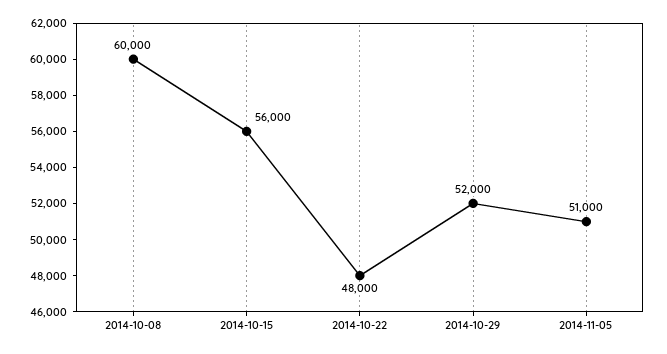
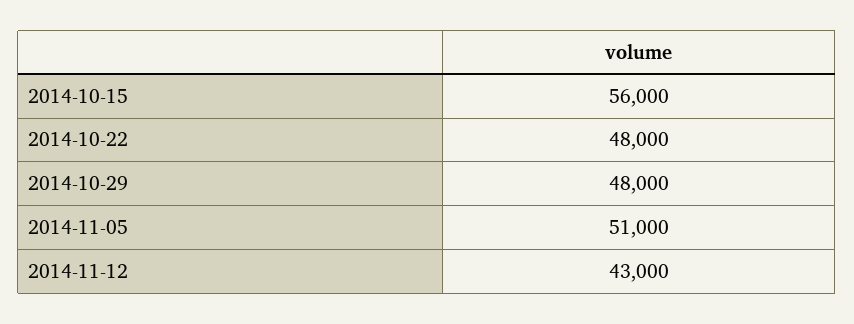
2014-10-08: 60000 -> none
2014-10-29: 52000 -> 48000
2014-11-12: none -> 43000

